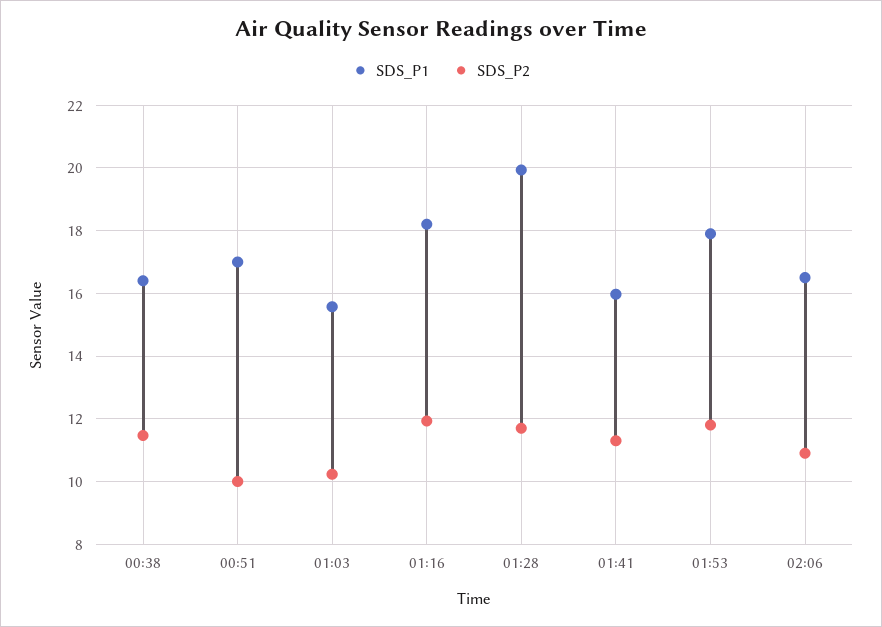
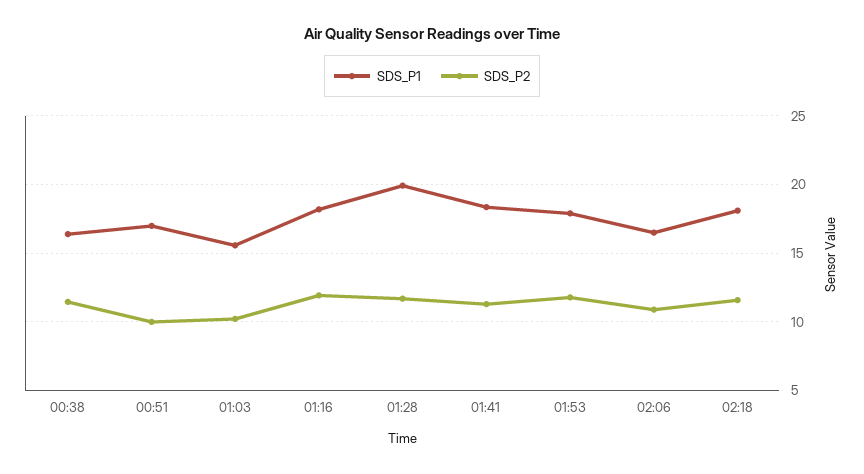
SDS_P1, 01:41: 16 -> 18.5
SDS_P1, 02:18: none -> 18
SDS_P2, 02:18: none -> 11.5

